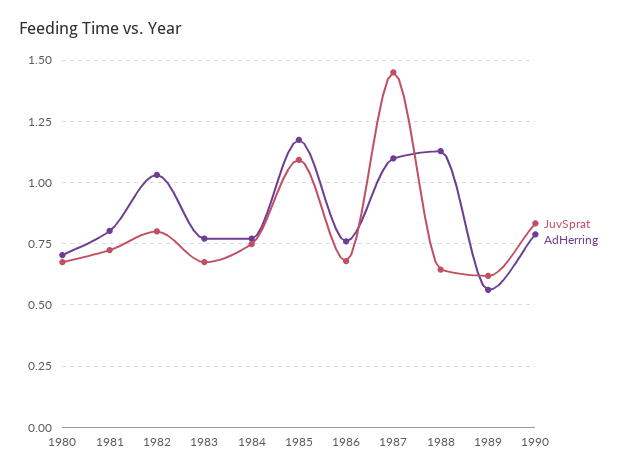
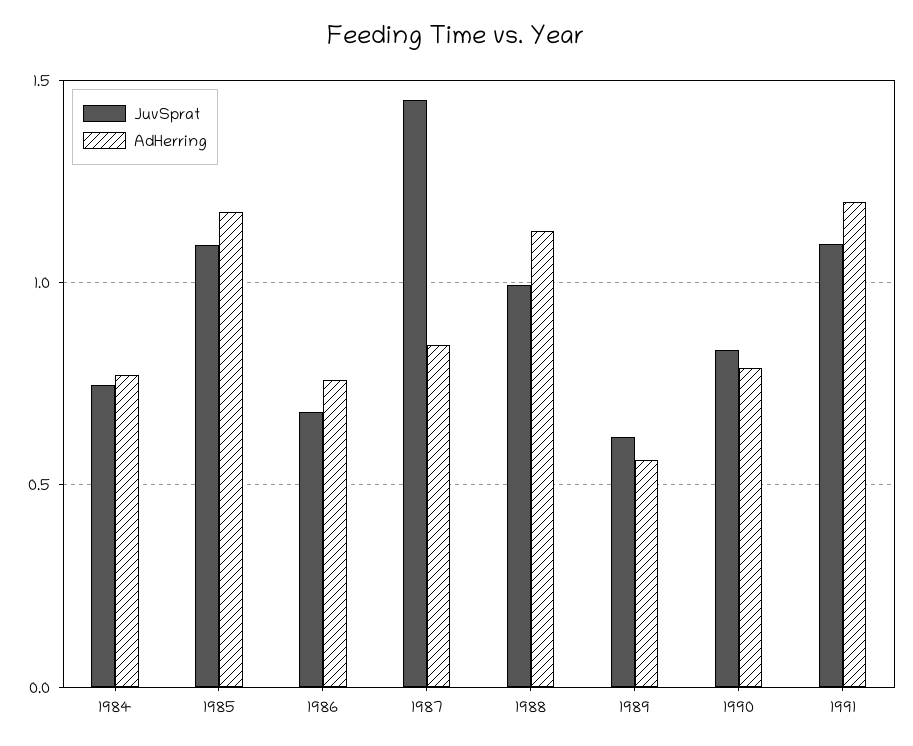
JuvSprat, 1980: 0.675 -> none
AdHerring, 1980: 0.7 -> none
JuvSprat, 1981: 0.725 -> none
AdHerring, 1981: 0.8 -> none
JuvSprat, 1982: 0.8 -> none
AdHerring, 1982: 1.025 -> none
JuvSprat, 1983: 0.675 -> none
AdHerring, 1983: 0.775 -> none
AdHerring, 1987: 1.1 -> 0.85
JuvSprat, 1988: 0.65 -> 1
JuvSprat, 1991: none -> 1.1
AdHerring, 1991: none -> 1.2

